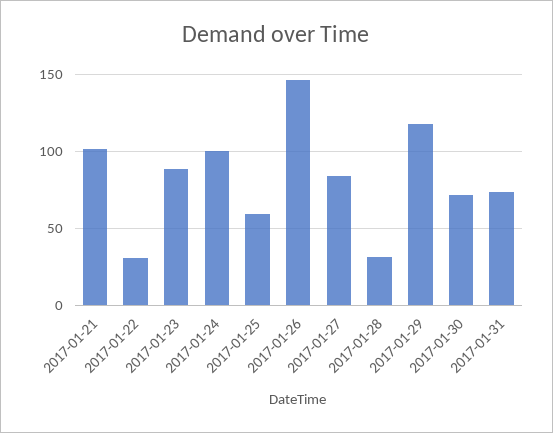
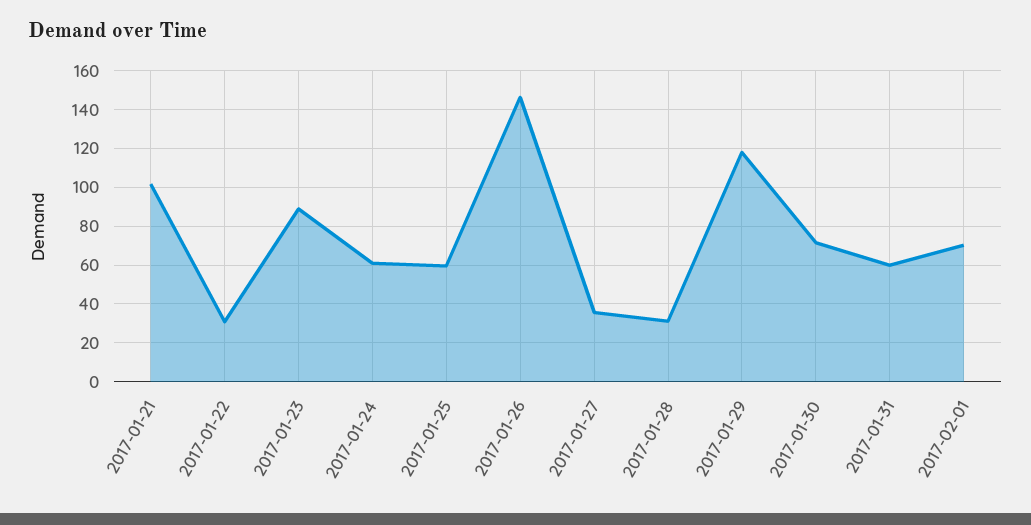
2017-01-24: 100 -> 60
2017-01-27: 85 -> 35
2017-01-31: 75 -> 60
2017-02-01: none -> 70

